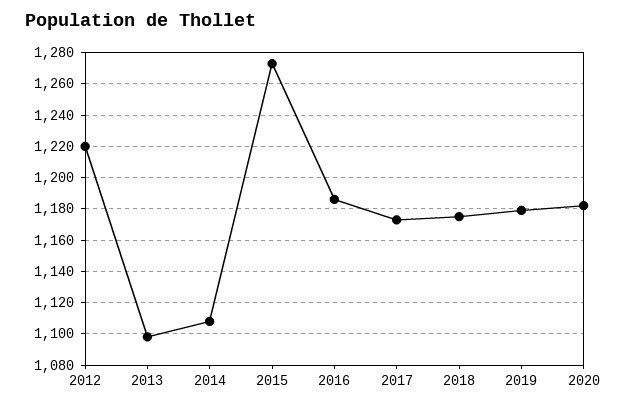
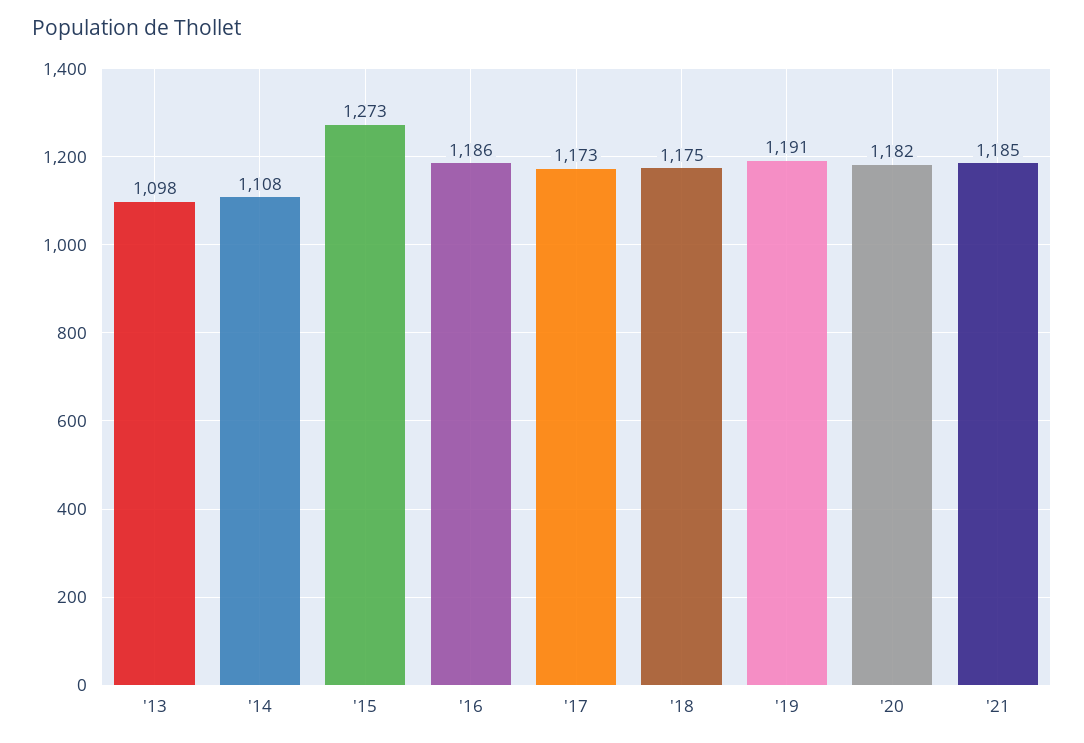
2012: 1220 -> none
2019: 1180 -> 1191
'21: none -> 1185

